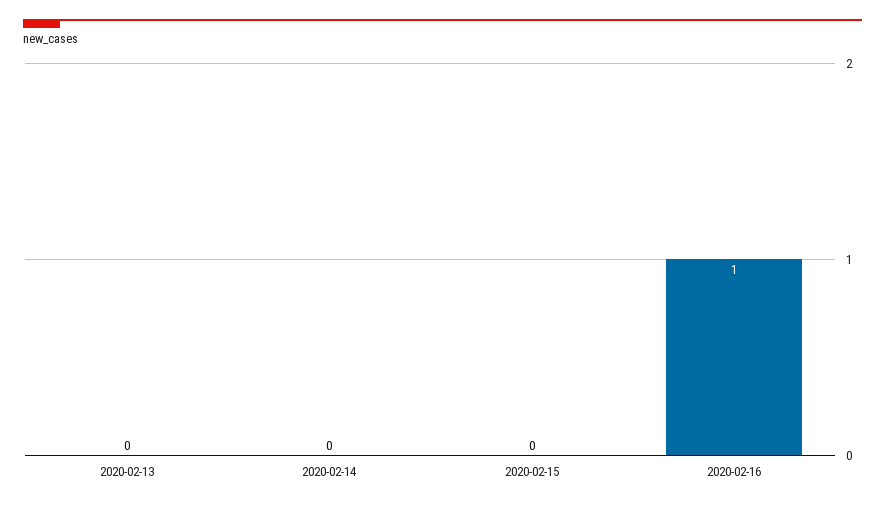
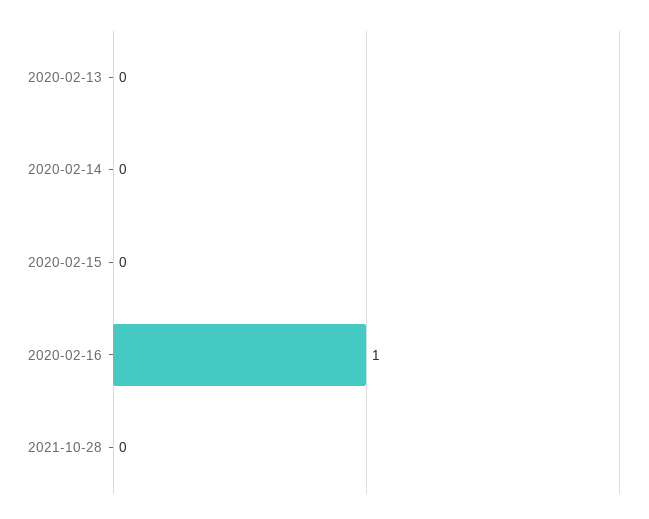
2021-10-28: none -> 0

